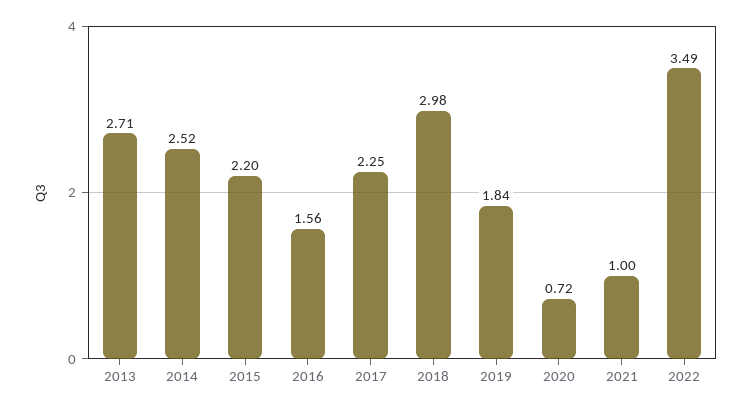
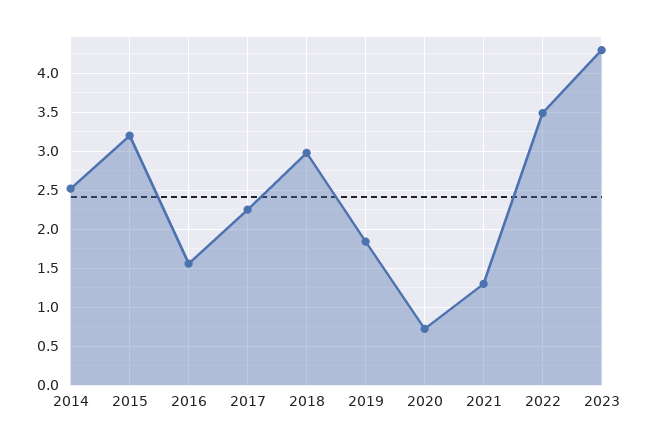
2013: 2.71 -> none
2015: 2.2 -> 3.2
2021: 1 -> 1.3
2023: none -> 4.3

